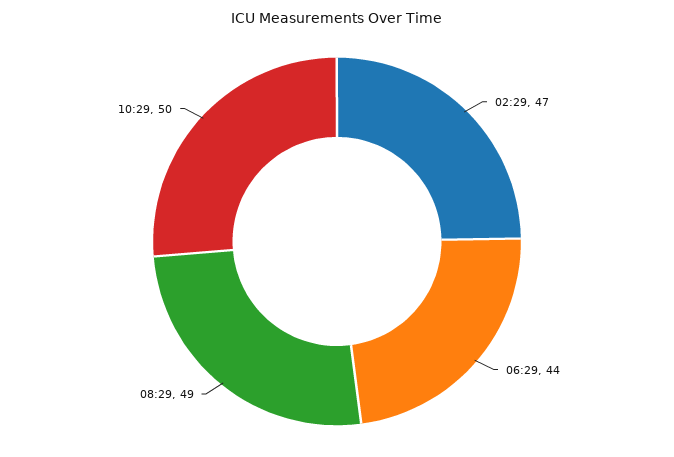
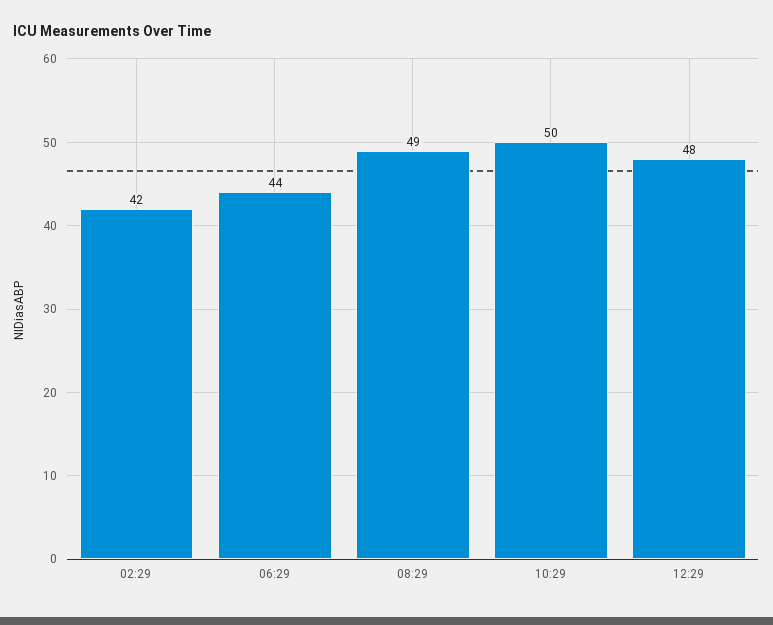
02:29: 47 -> 42
12:29: none -> 48

